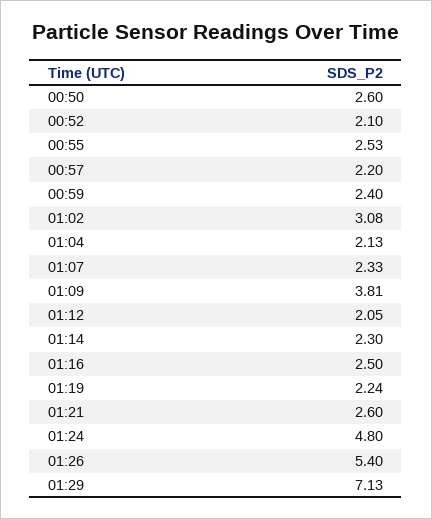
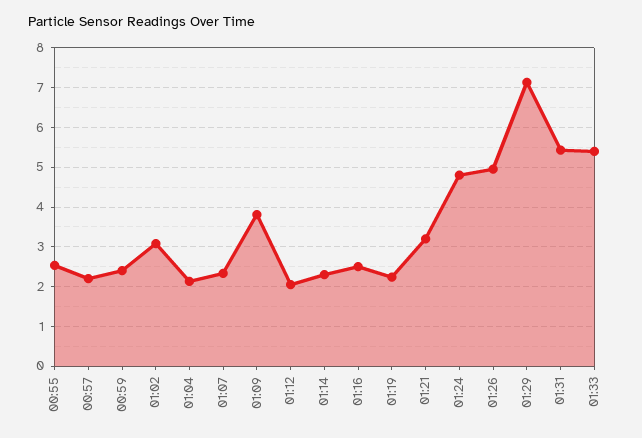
00:50: 2.6 -> none
00:52: 2.1 -> none
01:21: 2.6 -> 3.2
01:26: 5.4 -> 5
01:31: none -> 5.4
01:33: none -> 5.4

